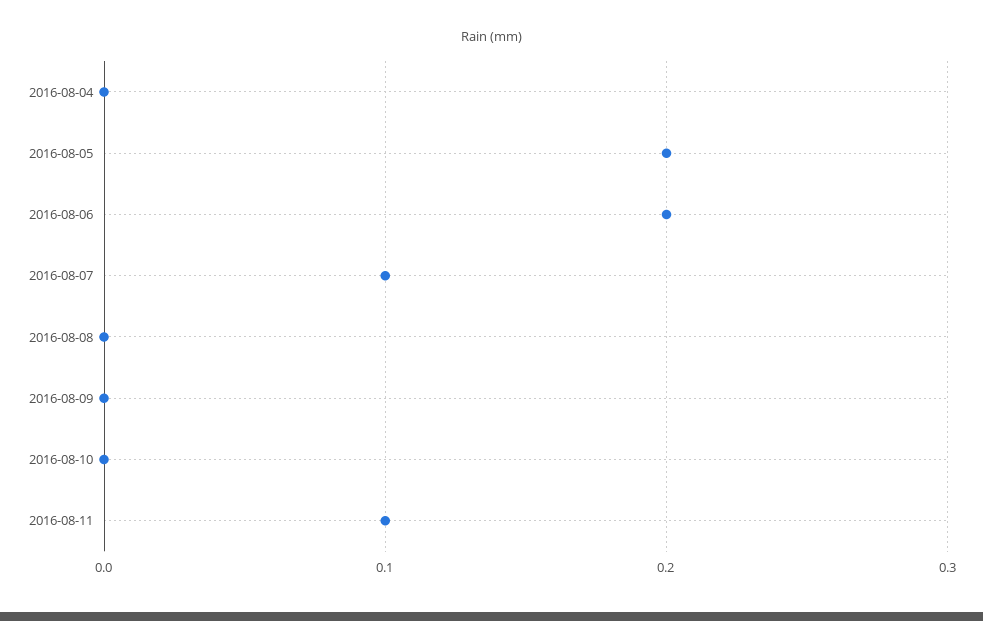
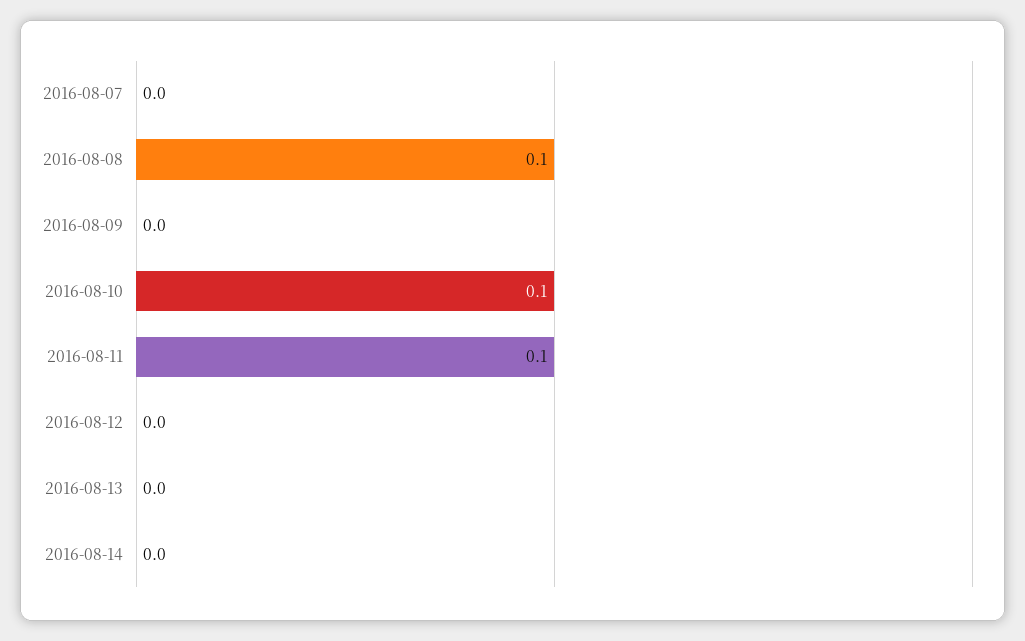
2016-08-04: 0 -> none
2016-08-05: 0.2 -> none
2016-08-06: 0.2 -> none
2016-08-07: 0.1 -> 0
2016-08-08: 0 -> 0.1
2016-08-10: 0 -> 0.1
2016-08-12: none -> 0
2016-08-13: none -> 0
2016-08-14: none -> 0

